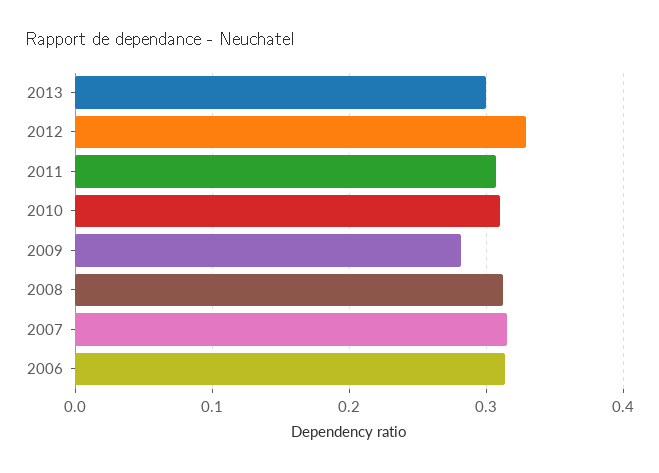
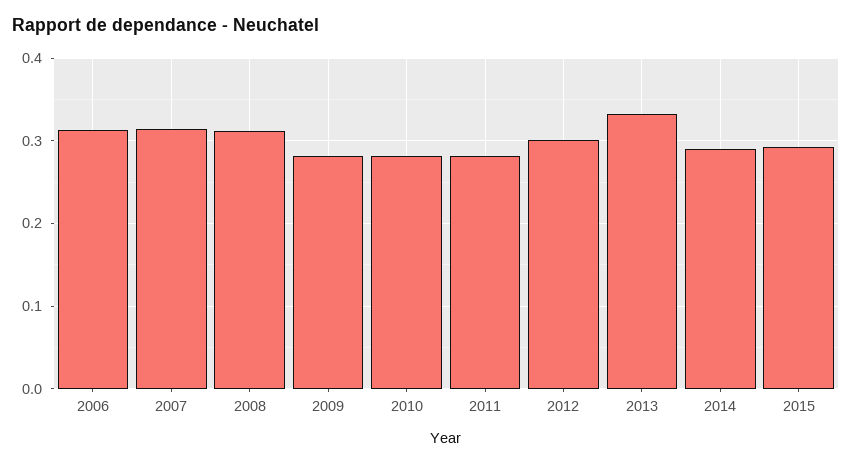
2013: 0.3 -> 0.33
2012: 0.33 -> 0.3
2011: 0.31 -> 0.28
2010: 0.31 -> 0.28
2014: none -> 0.29
2015: none -> 0.29

